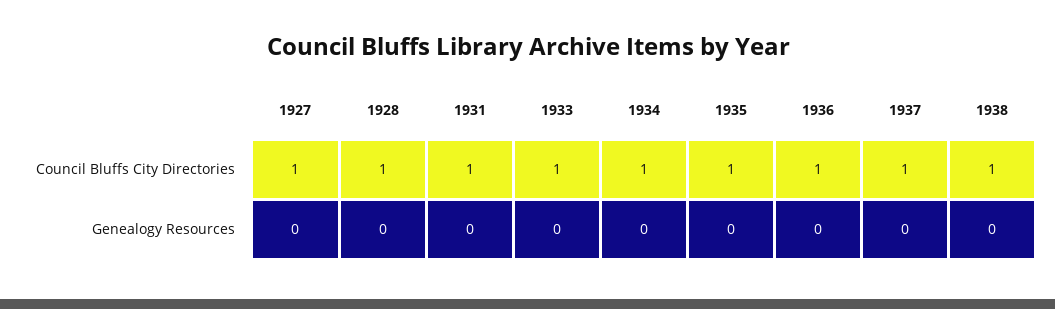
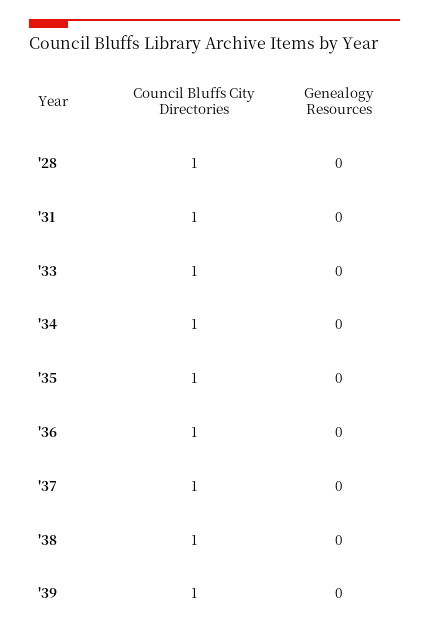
1927, Council Bluffs City Directories: 1 -> none
1927, Genealogy Resources: 0 -> none
'39, Council Bluffs City Directories: none -> 1
'39, Genealogy Resources: none -> 0

